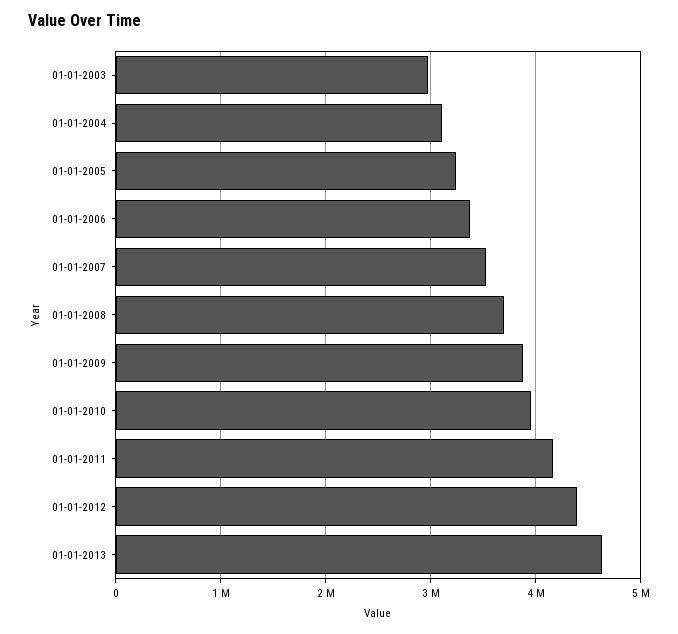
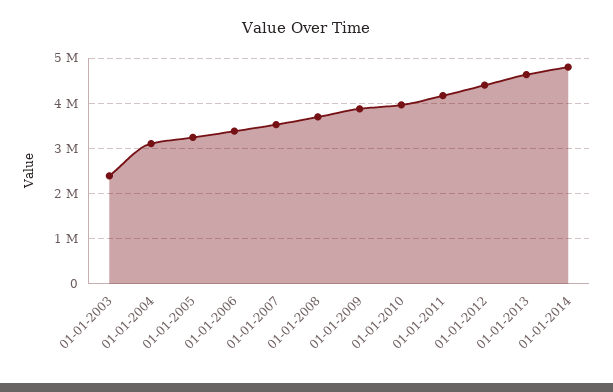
01-01-2003: 3000000 -> 2400000
01-01-2014: none -> 4800000

